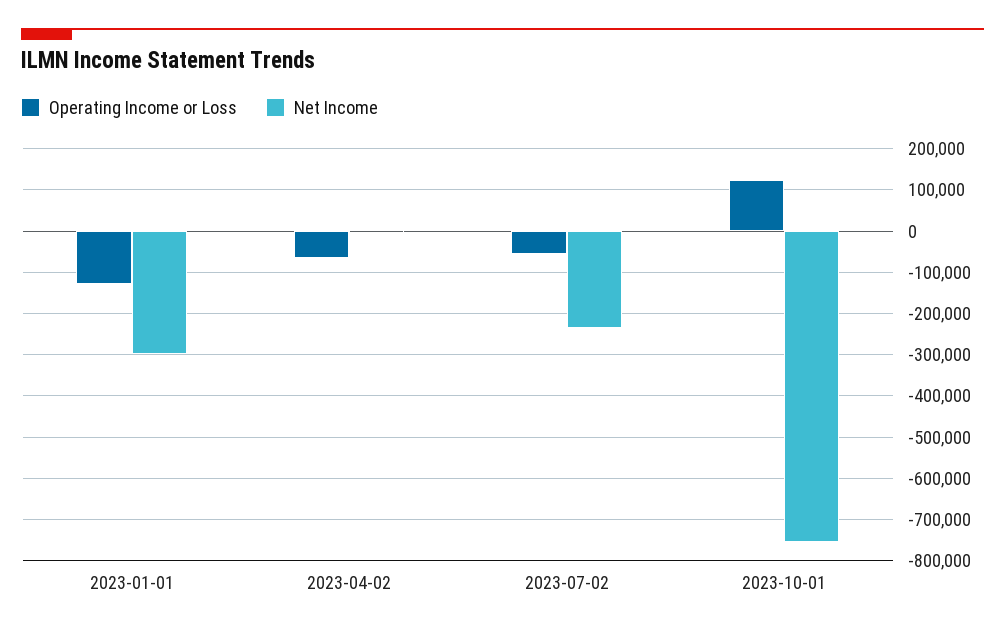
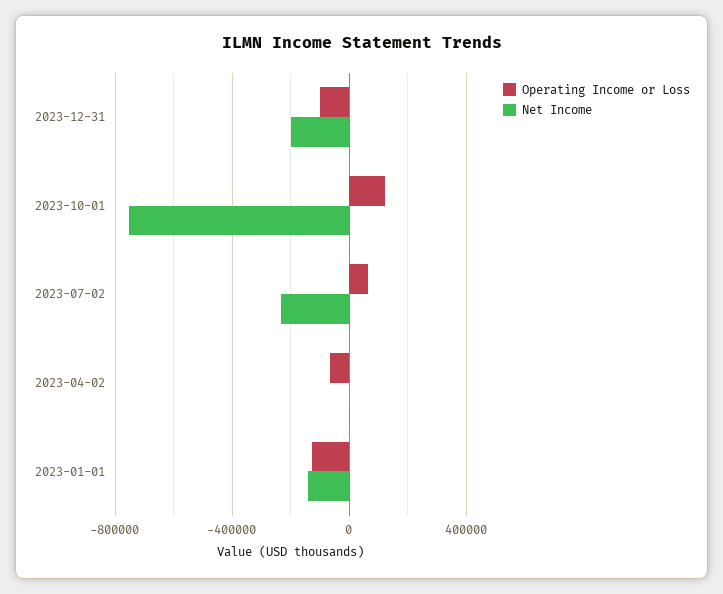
Net Income, 2023-01-01: -300000 -> -150000
Operating Income or Loss, 2023-07-02: -60000 -> 50000
Operating Income or Loss, 2023-12-31: none -> -100000
Net Income, 2023-12-31: none -> -200000

